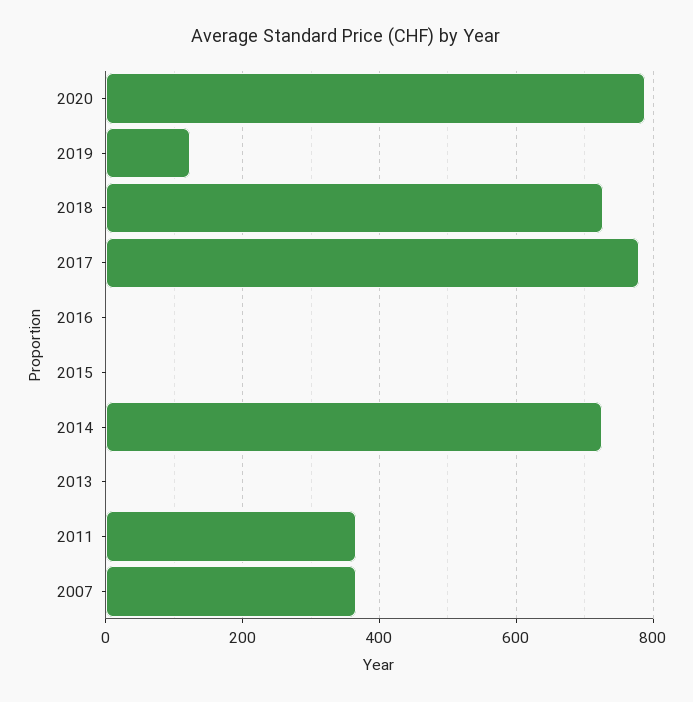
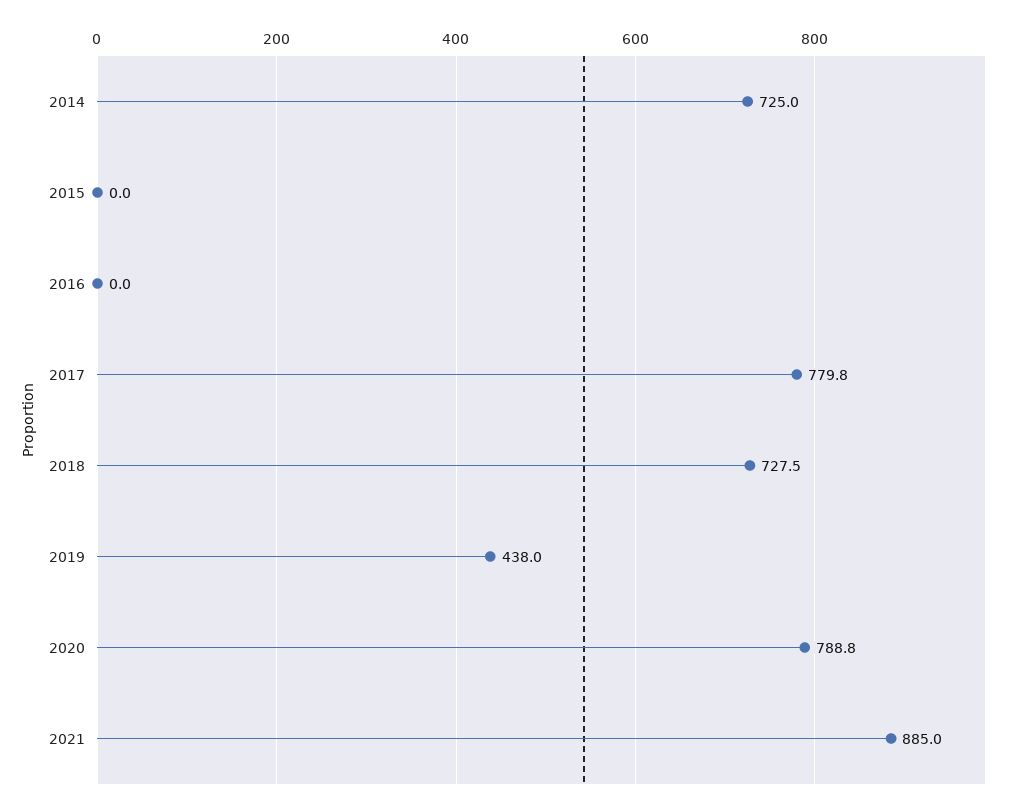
2019: 120 -> 438
2013: 0 -> none
2011: 360 -> none
2007: 360 -> none
2021: none -> 885

